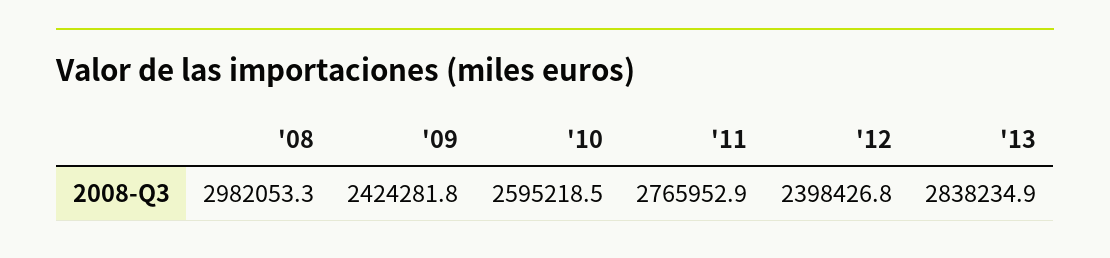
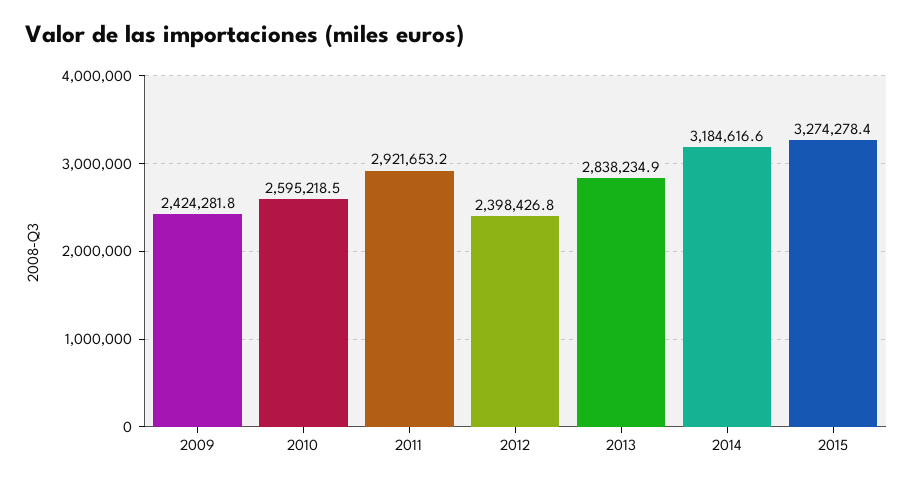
'08: 2982053.3 -> none
'11: 2765952.9 -> 2921653.2
2014: none -> 3184616.6
2015: none -> 3274278.4

